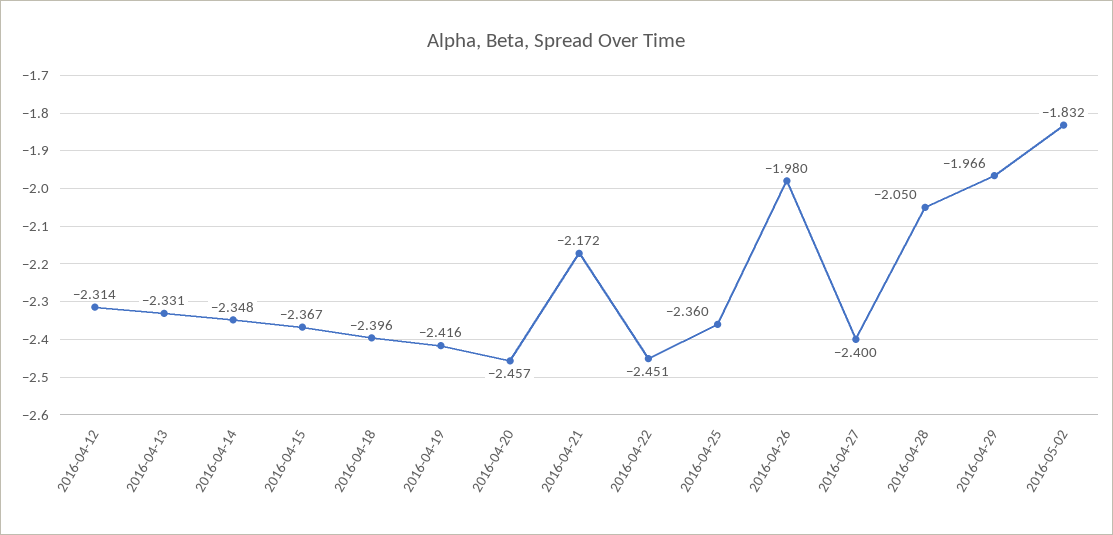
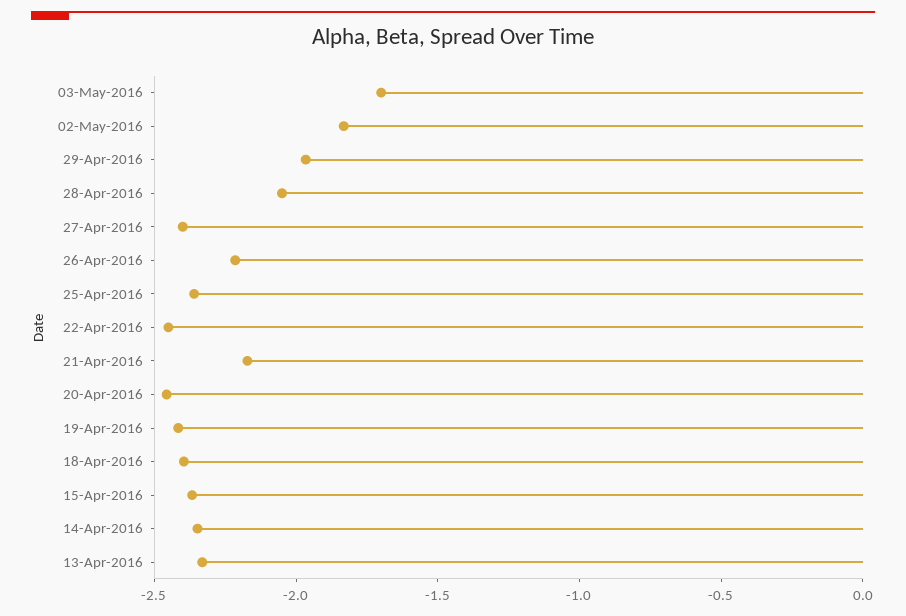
2016-04-12: -2.314 -> none
2016-04-26: -1.98 -> -2.2
03-May-2016: none -> -1.7

